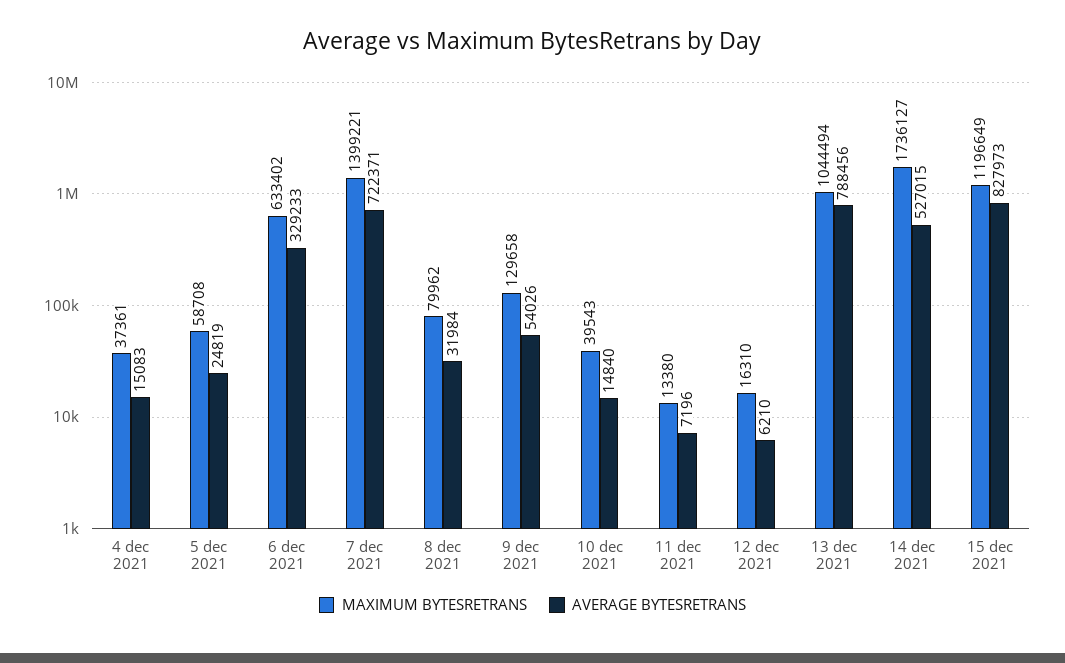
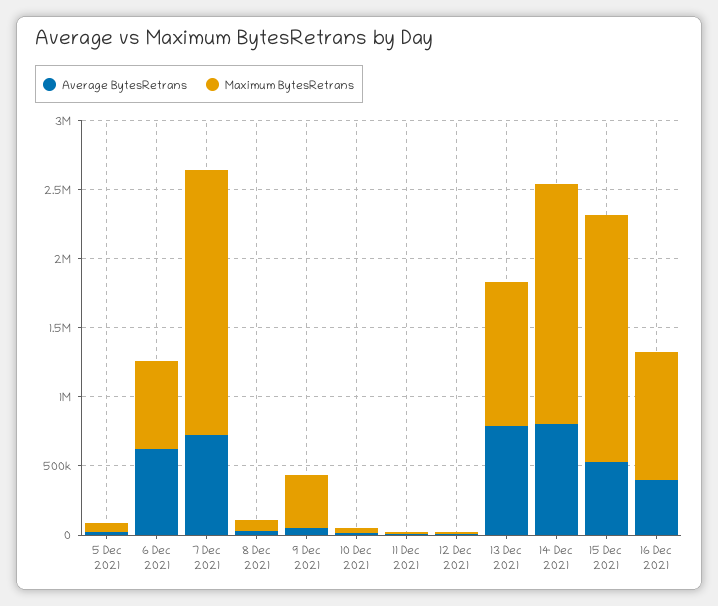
MAXIMUM BYTESRETRANS, 4 dec 2021: 37361 -> none
AVERAGE BYTESRETRANS, 4 dec 2021: 15083 -> none
AVERAGE BYTESRETRANS, 6 dec 2021: 329233 -> 600000
MAXIMUM BYTESRETRANS, 7 dec 2021: 1399221 -> 1900000
MAXIMUM BYTESRETRANS, 9 dec 2021: 129658 -> 400000
AVERAGE BYTESRETRANS, 14 dec 2021: 527015 -> 800000
MAXIMUM BYTESRETRANS, 15 dec 2021: 1196649 -> 1800000
AVERAGE BYTESRETRANS, 15 dec 2021: 827973 -> 500000
AVERAGE BYTESRETRANS, 16 Dec 2021: none -> 400000
MAXIMUM BYTESRETRANS, 16 Dec 2021: none -> 900000

